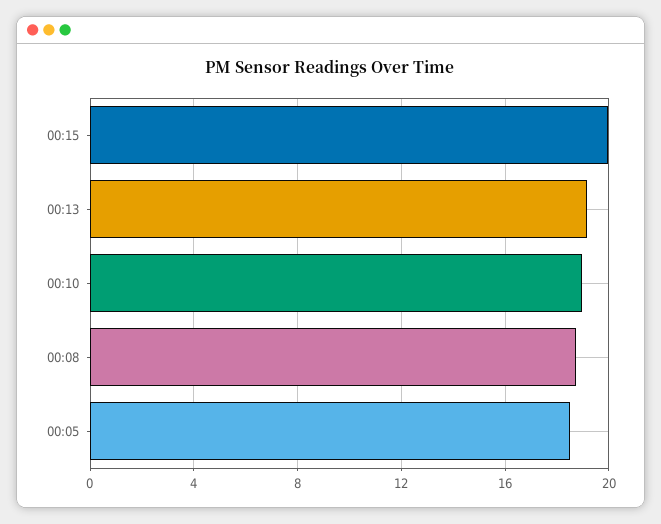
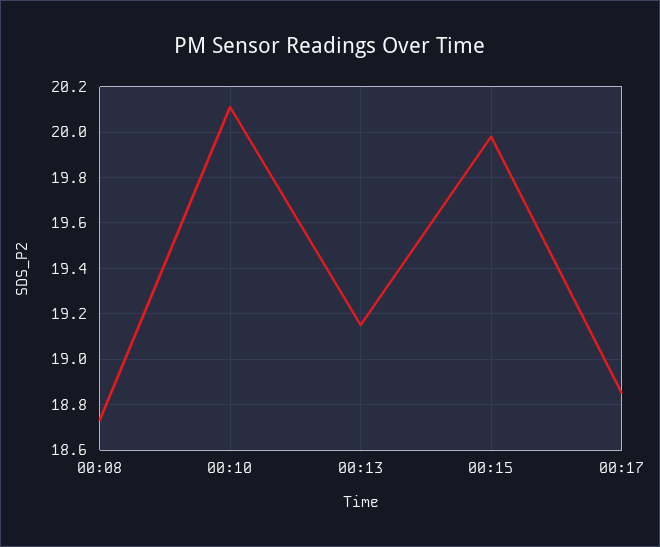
00:10: 19 -> 20.1
00:05: 18.5 -> none
00:17: none -> 18.85

